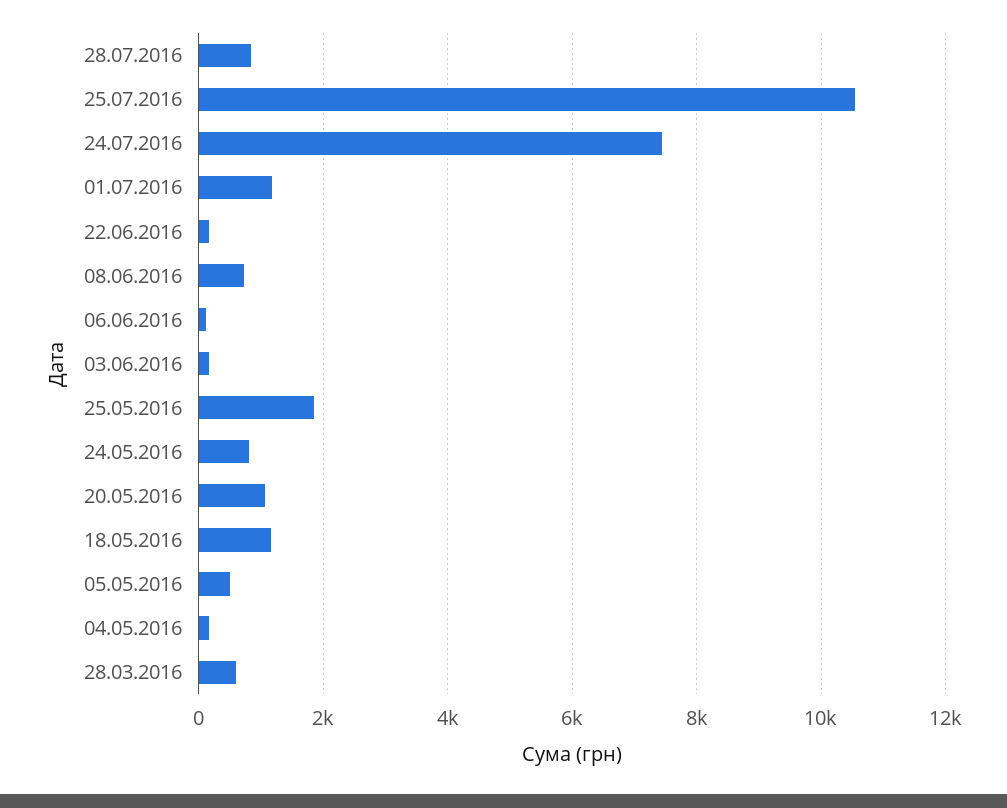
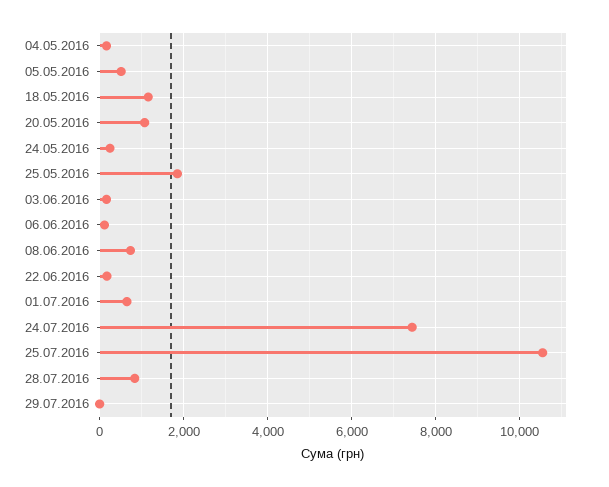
01.07.2016: 1200 -> 600
24.05.2016: 800 -> 200
28.03.2016: 600 -> none
29.07.2016: none -> 0

